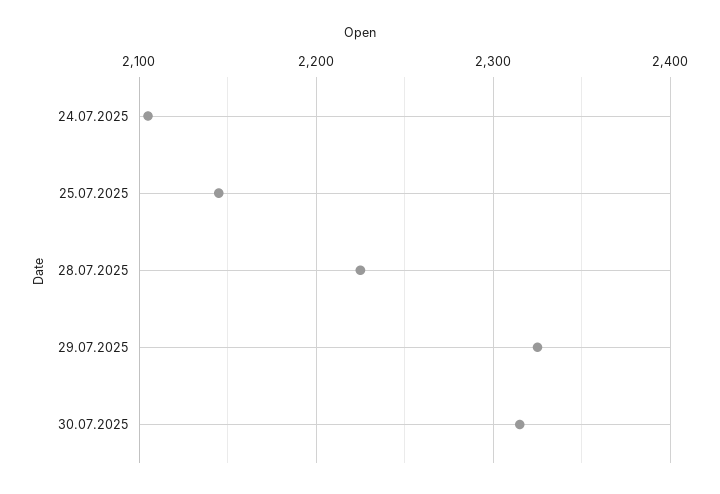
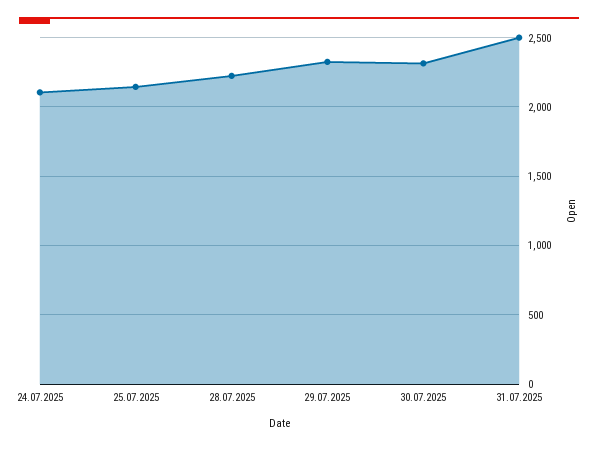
31.07.2025: none -> 2500

